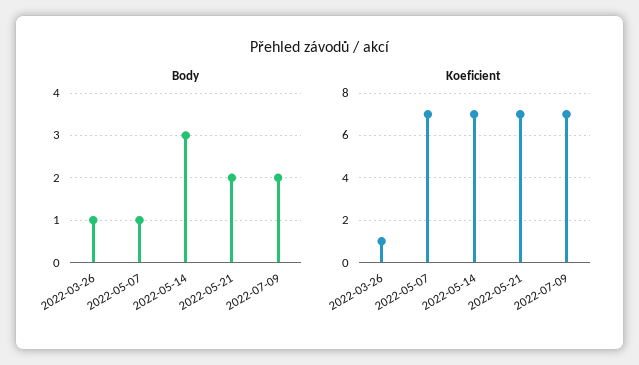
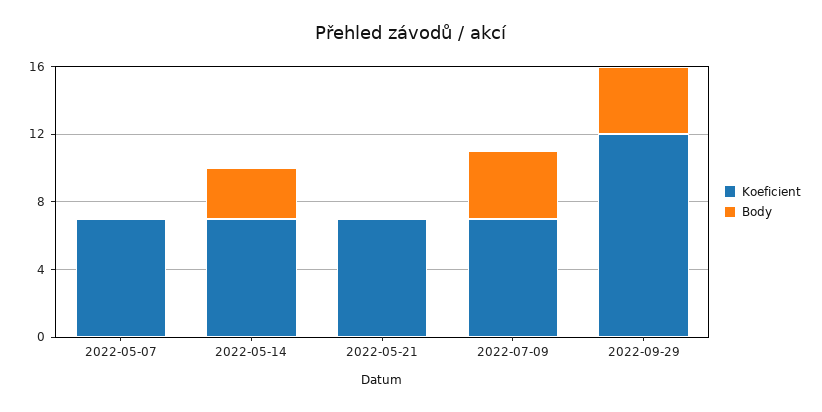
Body, 2022-03-26: 1 -> none
Body, 2022-05-07: 1 -> 0
Body, 2022-05-21: 2 -> 0
Body, 2022-07-09: 2 -> 4
Koeficient, 2022-03-26: 1 -> none
Koeficient, 2022-09-29: none -> 12
Body, 2022-09-29: none -> 4

